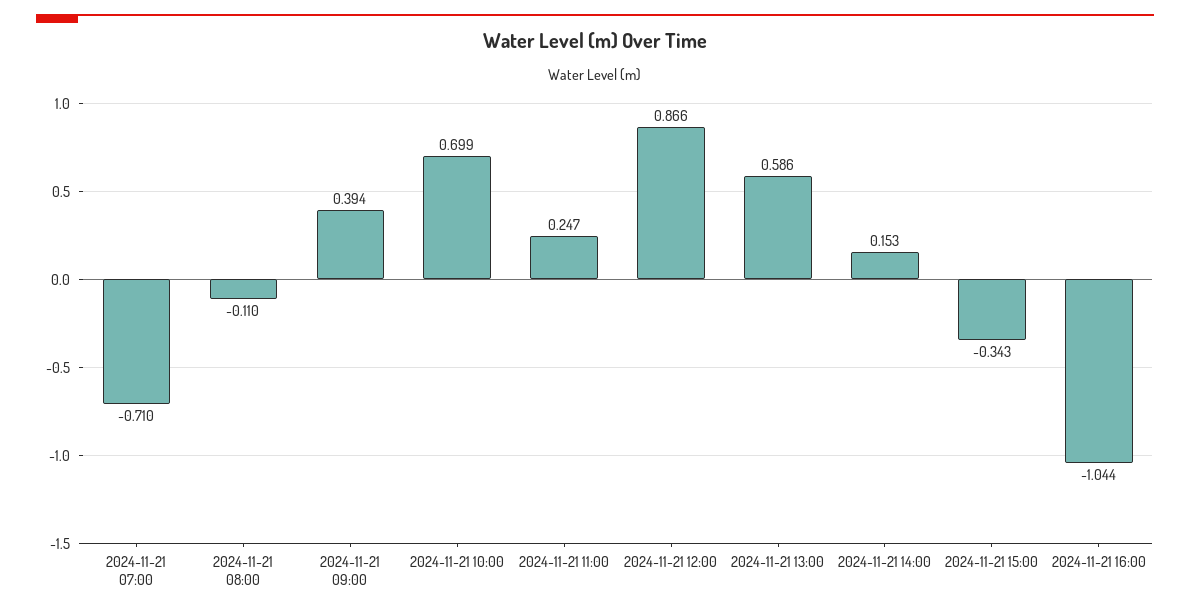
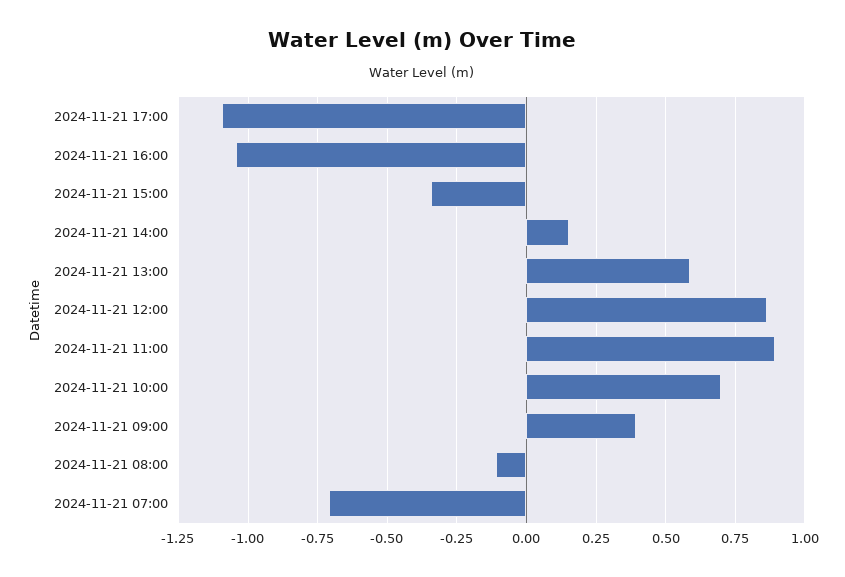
2024-11-21 11:00: 0.247 -> 0.9
2024-11-21 17:00: none -> -1.1

